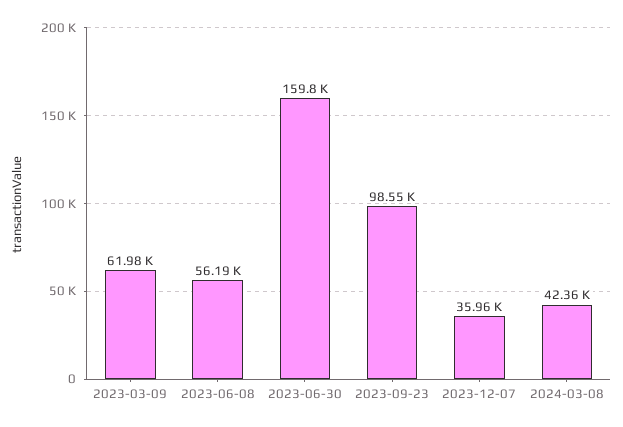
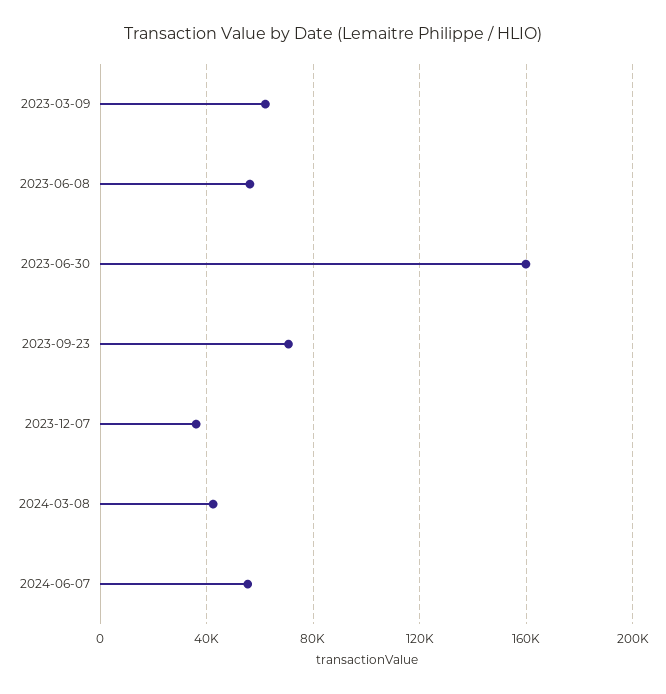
2023-09-23: 98550 -> 70000
2024-06-07: none -> 55000

